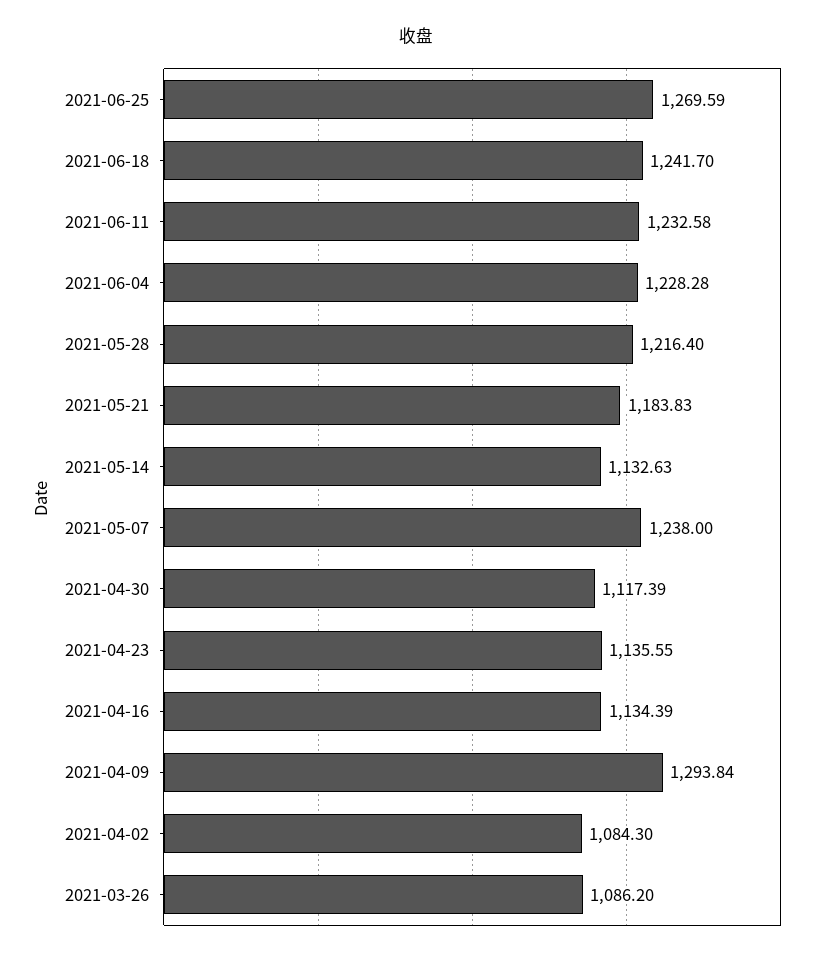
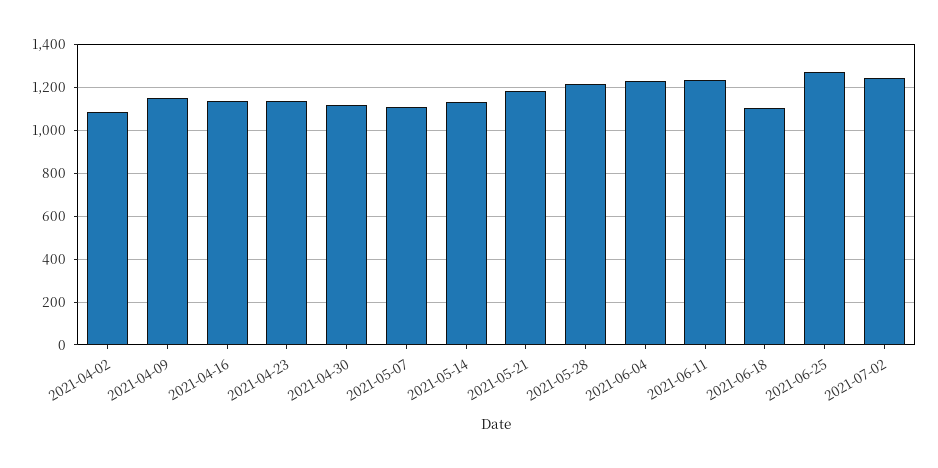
2021-06-18: 1241.7 -> 1100
2021-05-07: 1238 -> 1100
2021-04-09: 1293.84 -> 1150
2021-03-26: 1086.2 -> none
2021-07-02: none -> 1250

